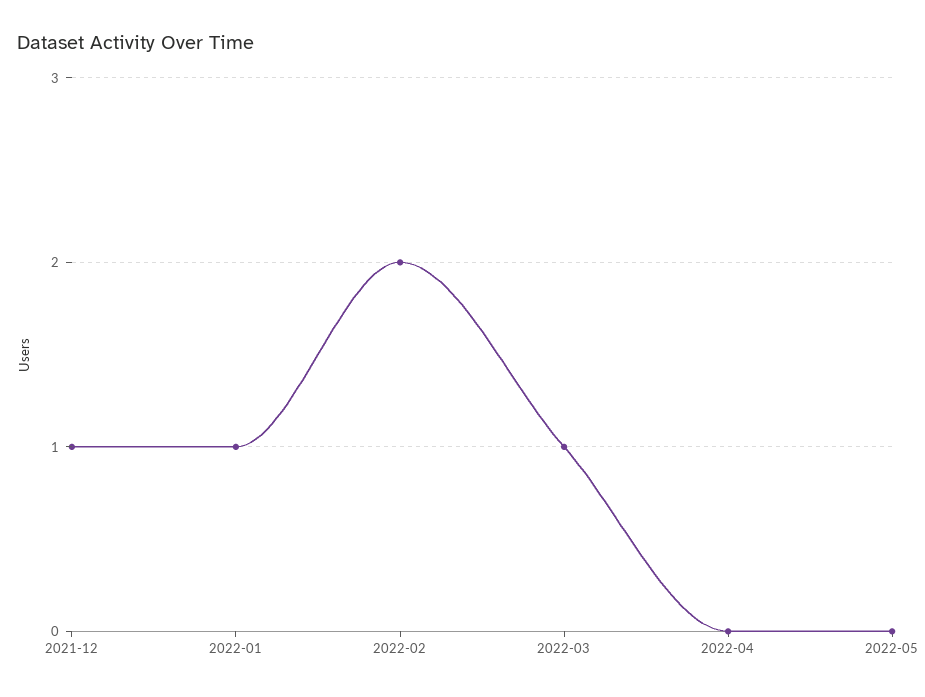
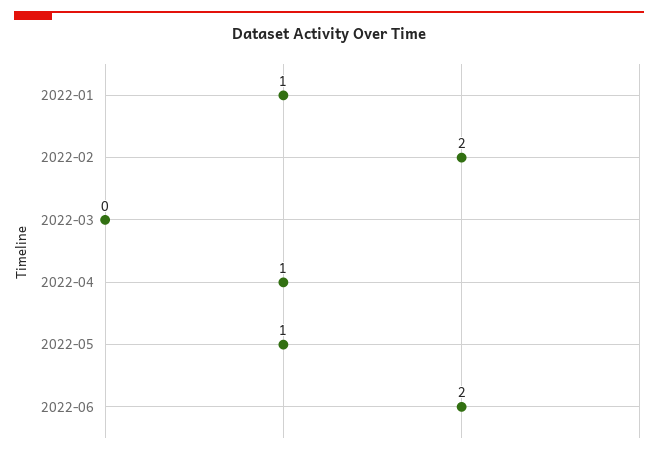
2021-12: 1 -> none
2022-03: 1 -> 0
2022-04: 0 -> 1
2022-05: 0 -> 1
2022-06: none -> 2

